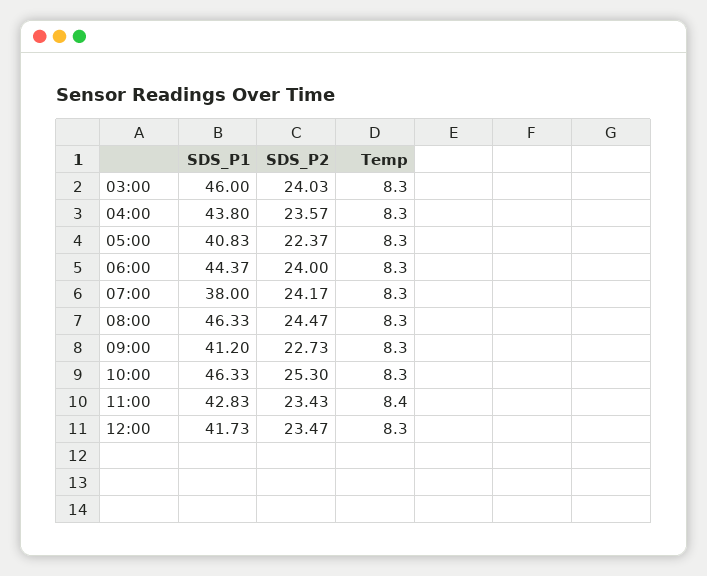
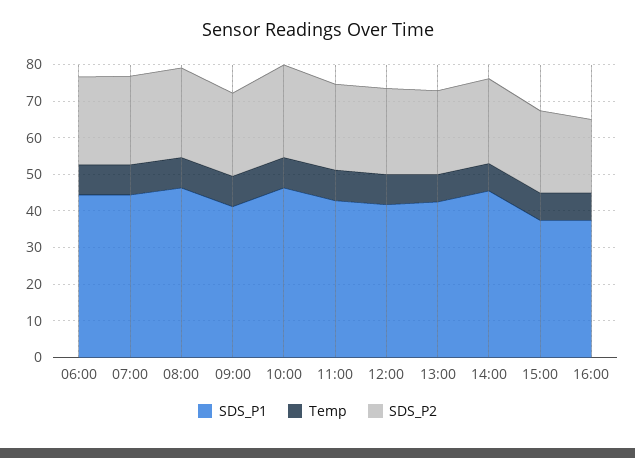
SDS_P1, 03:00: 46 -> none
SDS_P2, 03:00: 24.03 -> none
Temp, 03:00: 8.3 -> none
SDS_P1, 04:00: 43.8 -> none
SDS_P2, 04:00: 23.57 -> none
Temp, 04:00: 8.3 -> none
SDS_P1, 05:00: 40.83 -> none
SDS_P2, 05:00: 22.37 -> none
Temp, 05:00: 8.3 -> none
SDS_P1, 07:00: 38 -> 45
SDS_P1, 13:00: none -> 42.5
Temp, 13:00: none -> 7.5
SDS_P2, 13:00: none -> 22.5
SDS_P1, 14:00: none -> 45
Temp, 14:00: none -> 7.5
SDS_P2, 14:00: none -> 22.5
SDS_P1, 15:00: none -> 37.5
Temp, 15:00: none -> 7.5
SDS_P2, 15:00: none -> 22.5
SDS_P1, 16:00: none -> 37.5
Temp, 16:00: none -> 7.5
SDS_P2, 16:00: none -> 20

